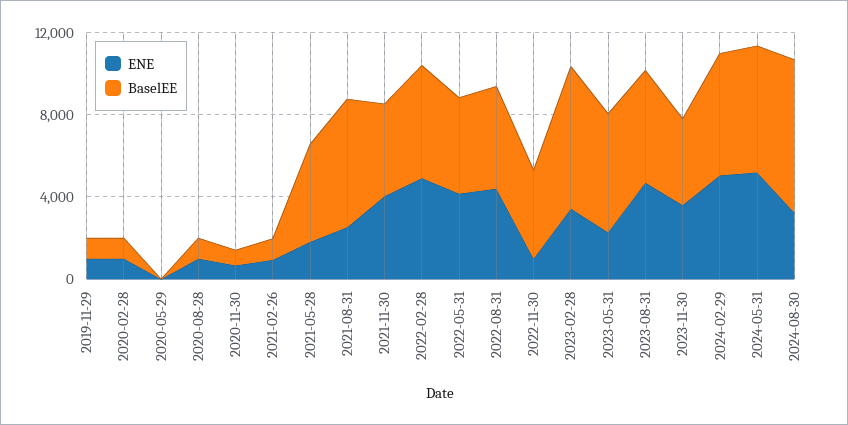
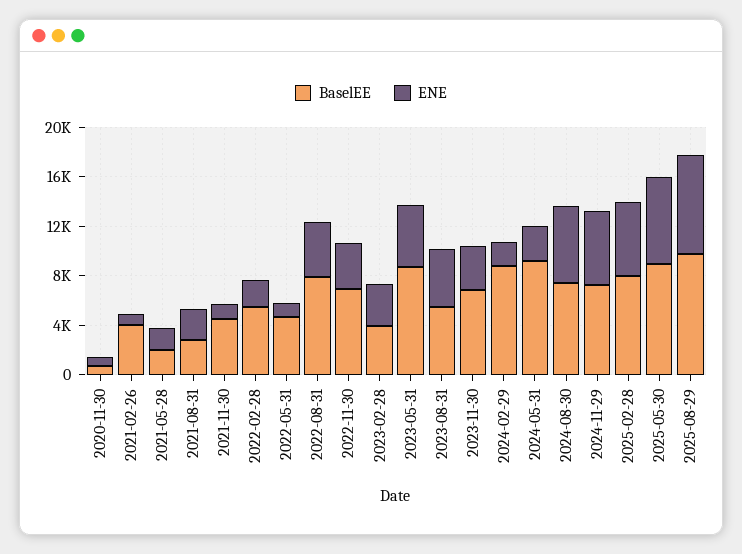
ENE, 2019-11-29: 1000 -> none
BaselEE, 2019-11-29: 1000 -> none
ENE, 2020-02-28: 1000 -> none
BaselEE, 2020-02-28: 1000 -> none
ENE, 2020-05-29: 0 -> none
BaselEE, 2020-05-29: 0 -> none
ENE, 2020-08-28: 1000 -> none
BaselEE, 2020-08-28: 1000 -> none
BaselEE, 2021-02-26: 1000 -> 4000
BaselEE, 2021-05-28: 5000 -> 2000
BaselEE, 2021-08-31: 6000 -> 3000
ENE, 2021-11-30: 4000 -> 1000
ENE, 2022-02-28: 5000 -> 2000
ENE, 2022-05-31: 4000 -> 1000
BaselEE, 2022-08-31: 5000 -> 8000
ENE, 2022-11-30: 1000 -> 4000
BaselEE, 2022-11-30: 4000 -> 7000
BaselEE, 2023-02-28: 7000 -> 4000
ENE, 2023-05-31: 2000 -> 5000
BaselEE, 2023-05-31: 6000 -> 9000
BaselEE, 2023-11-30: 4000 -> 7000
ENE, 2024-02-29: 5000 -> 2000
BaselEE, 2024-02-29: 6000 -> 9000
ENE, 2024-05-31: 5000 -> 3000
BaselEE, 2024-05-31: 6000 -> 9000
ENE, 2024-08-30: 3000 -> 6000
BaselEE, 2024-11-29: none -> 7000
ENE, 2024-11-29: none -> 6000
BaselEE, 2025-02-28: none -> 8000
ENE, 2025-02-28: none -> 6000
BaselEE, 2025-05-30: none -> 9000
ENE, 2025-05-30: none -> 7000
BaselEE, 2025-08-29: none -> 10000
ENE, 2025-08-29: none -> 8000

